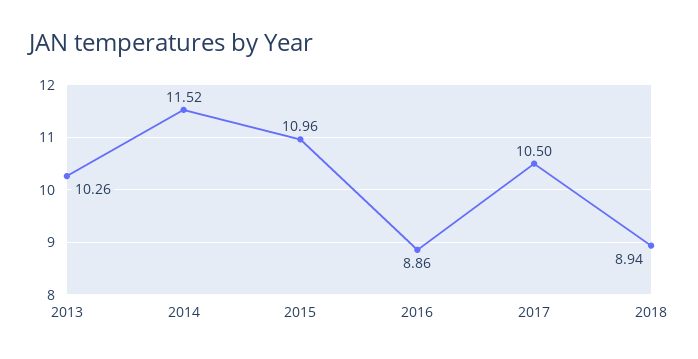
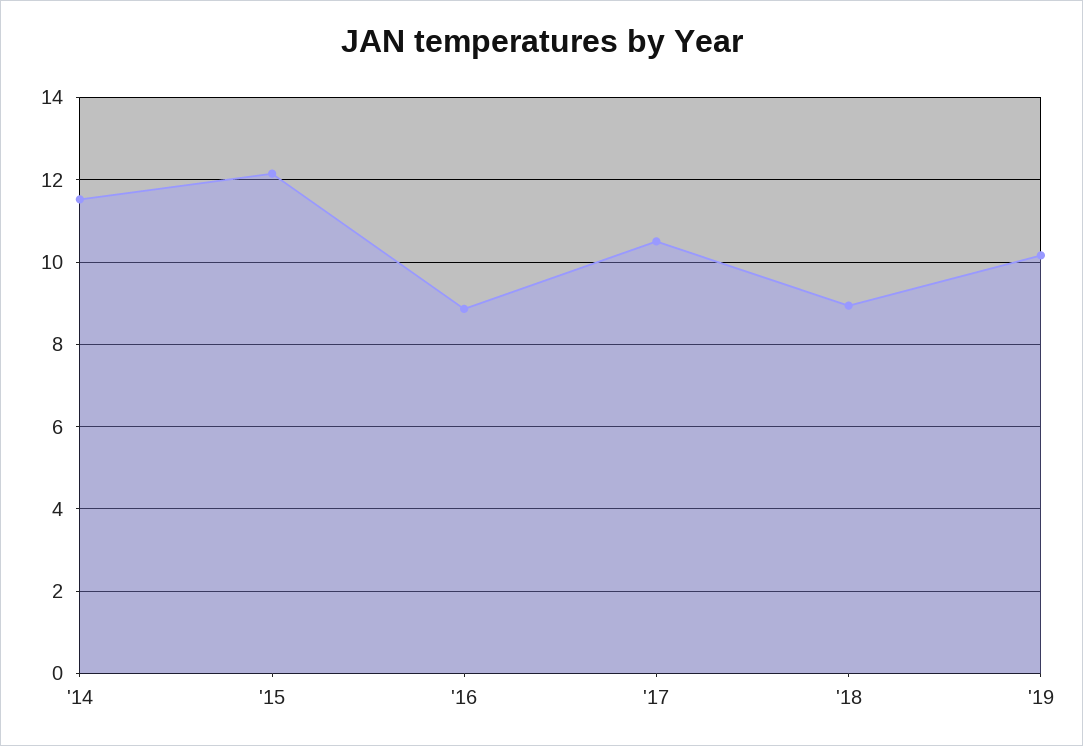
2013: 10.26 -> none
2015: 10.96 -> 12.2
'19: none -> 10.2

